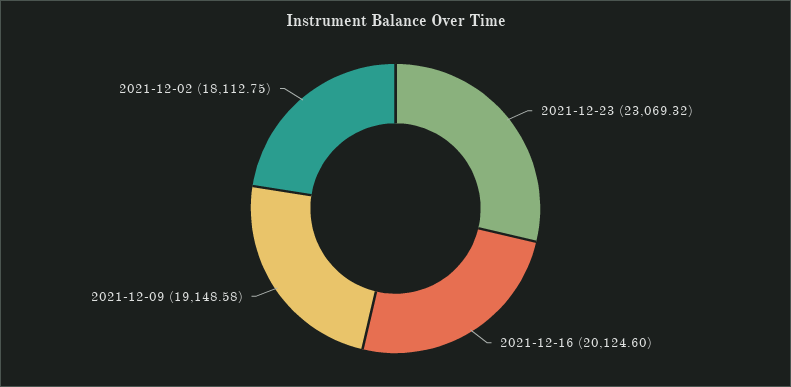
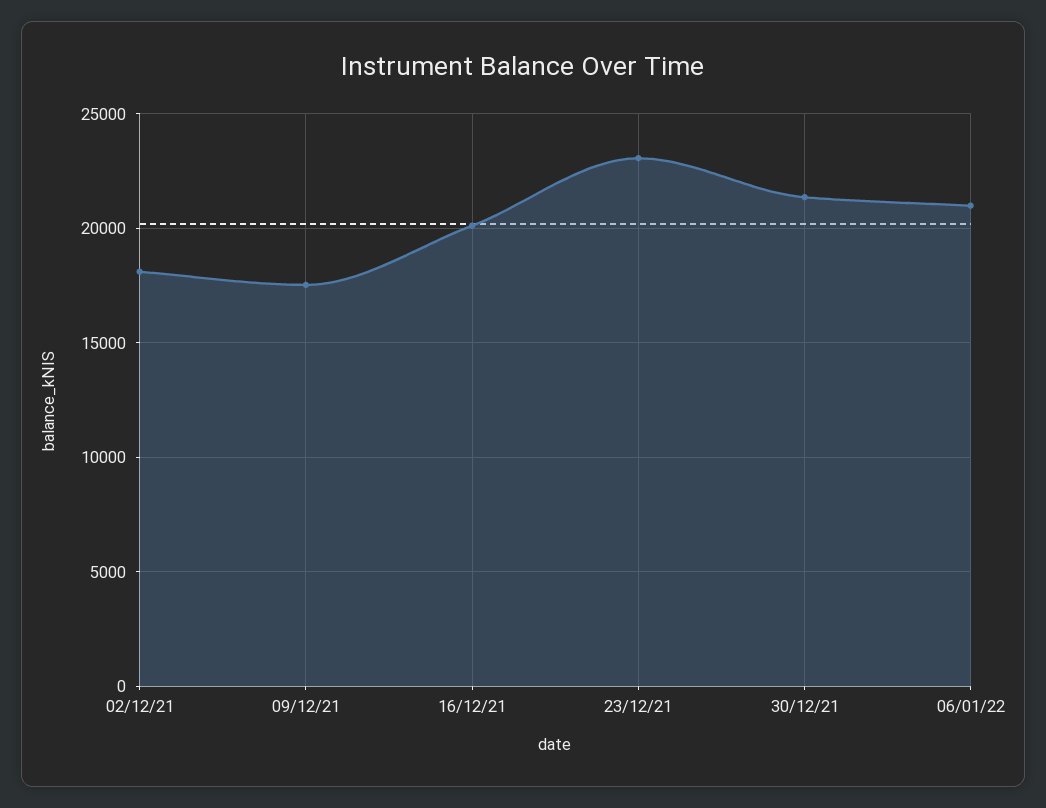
2021-12-09: 19148.58 -> 17500
30/12/21: none -> 21500
06/01/22: none -> 21000

